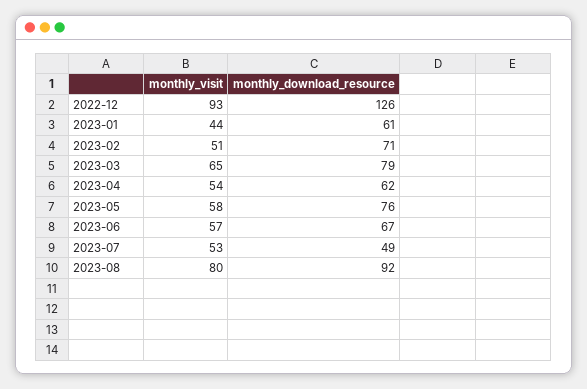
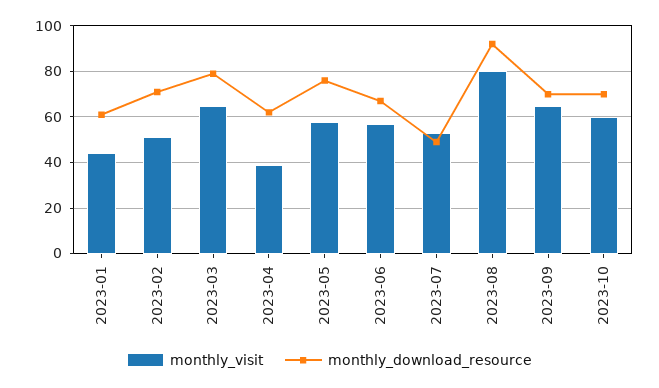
monthly_visit, 2022-12: 93 -> none
monthly_download_resource, 2022-12: 126 -> none
monthly_visit, 2023-04: 54 -> 40
monthly_visit, 2023-09: none -> 65
monthly_download_resource, 2023-09: none -> 70
monthly_visit, 2023-10: none -> 60
monthly_download_resource, 2023-10: none -> 70

